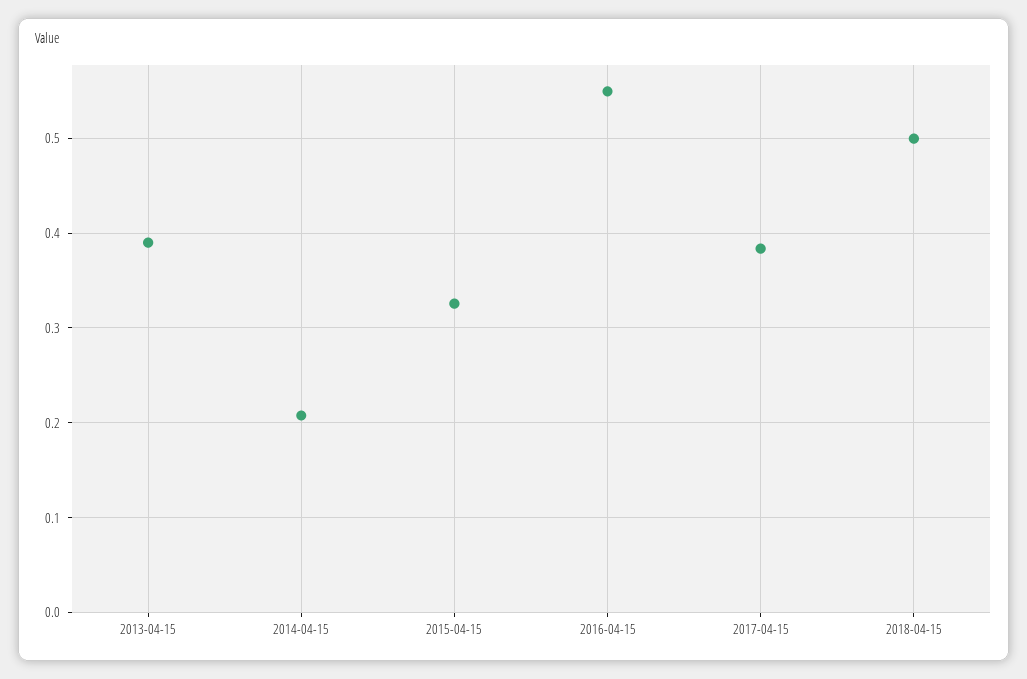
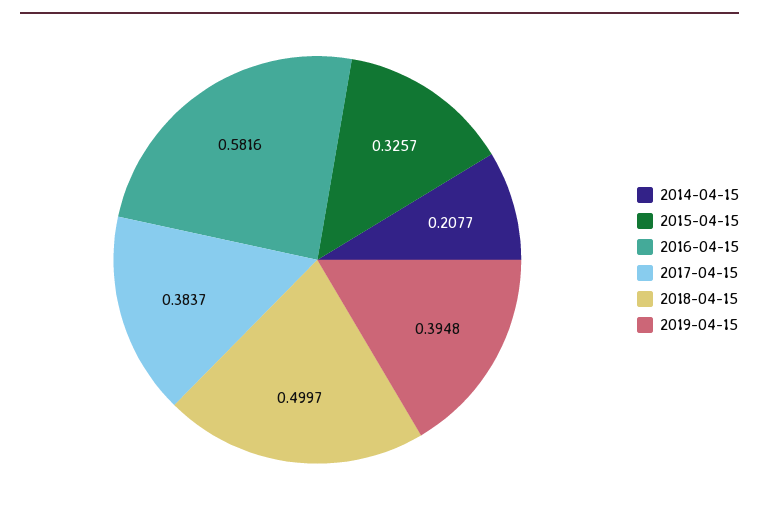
2013-04-15: 0.39 -> none
2016-04-15: 0.55 -> 0.5816
2019-04-15: none -> 0.3948

